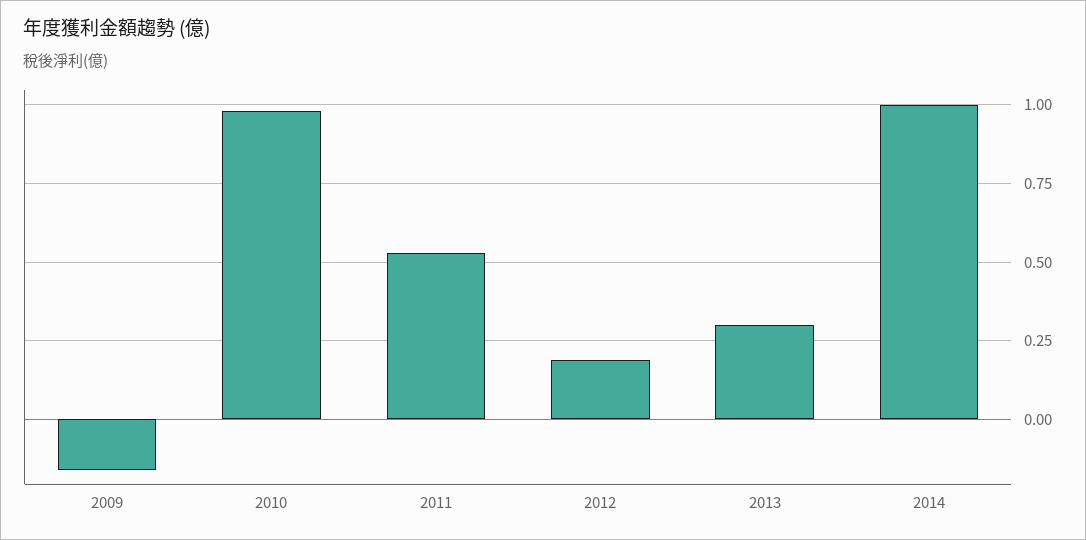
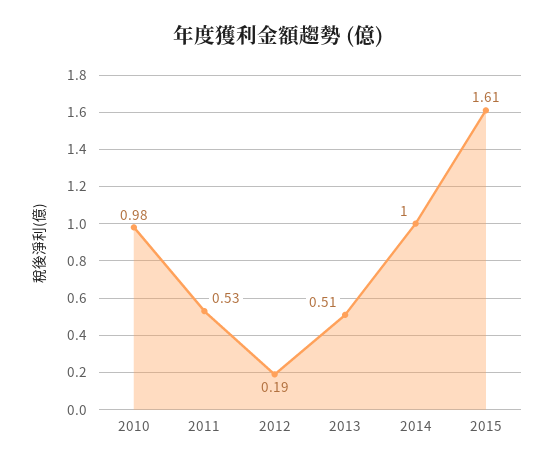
2009: -0.15 -> none
2013: 0.3 -> 0.51
2015: none -> 1.61

